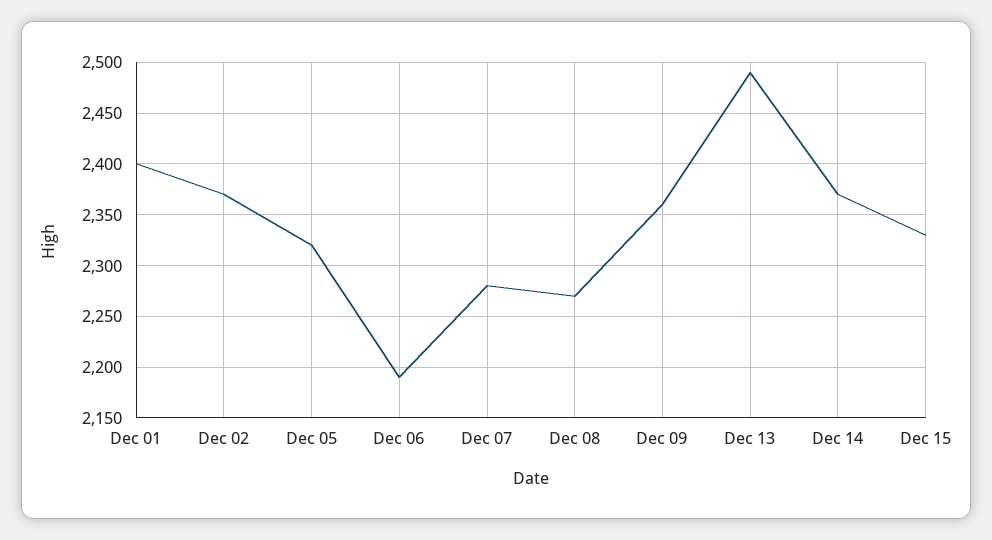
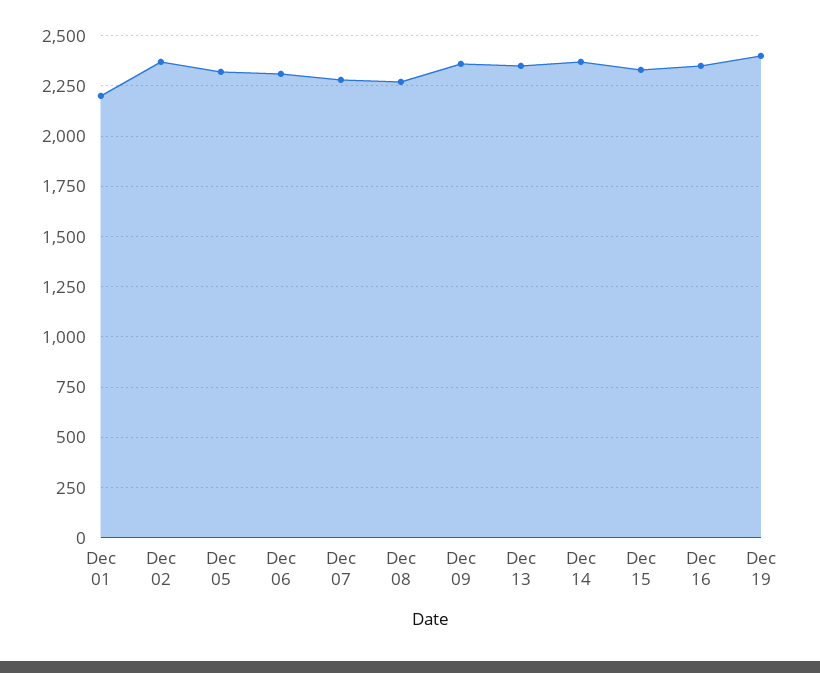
Dec 01: 2400 -> 2200
Dec 06: 2190 -> 2300
Dec 13: 2490 -> 2350
Dec 16: none -> 2350
Dec 19: none -> 2400

